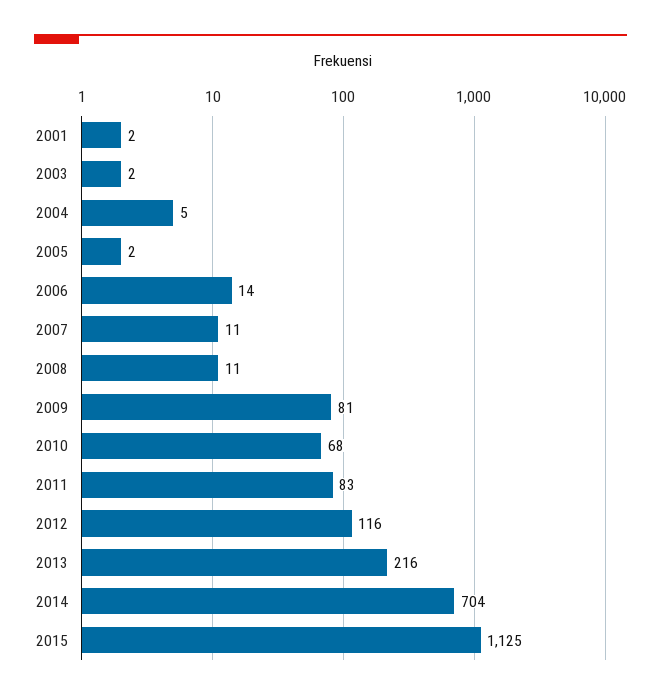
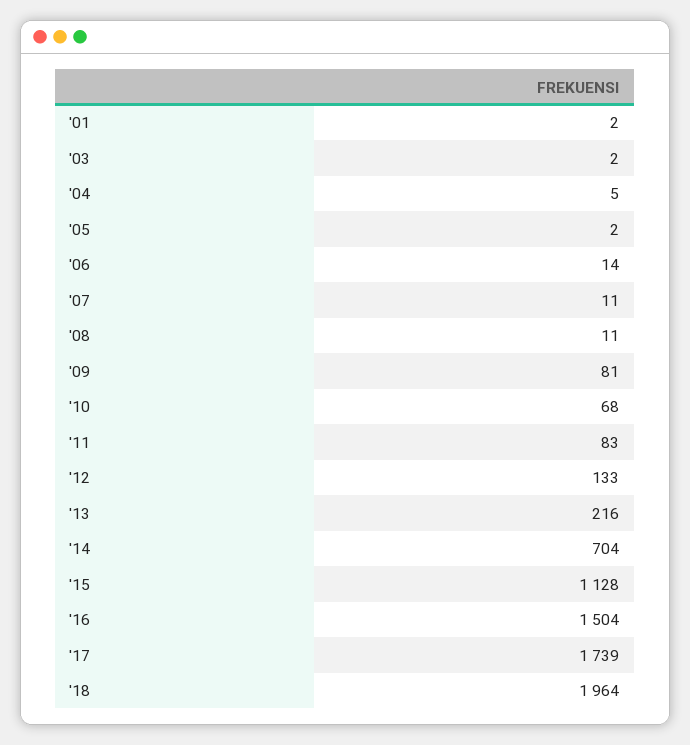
2012: 116 -> 133
2015: 1125 -> 1128
'16: none -> 1504
'17: none -> 1739
'18: none -> 1964

